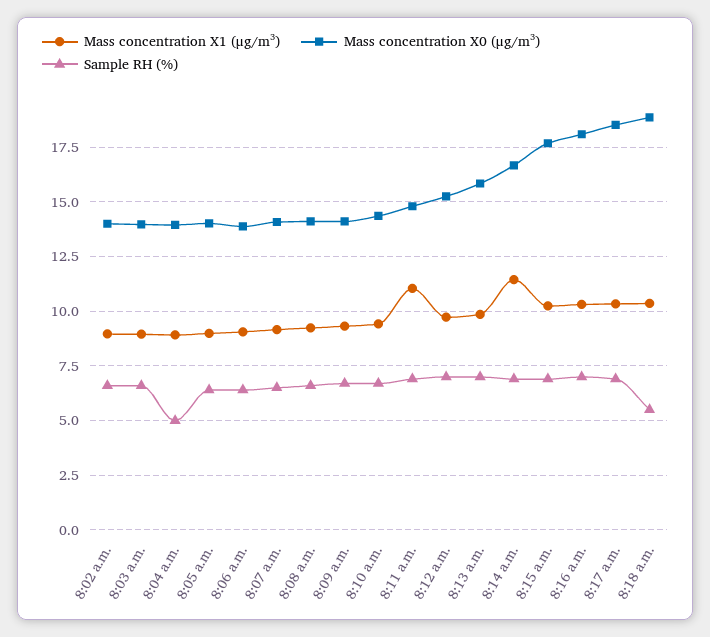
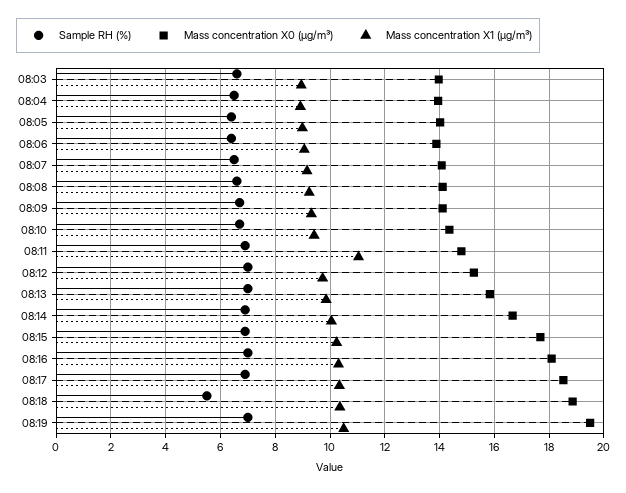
Mass concentration X1 (μg/m³), 8:02 a.m.: 9 -> none
Mass concentration X0 (μg/m³), 8:02 a.m.: 14 -> none
Sample RH (%), 8:02 a.m.: 6.5 -> none
Sample RH (%), 8:04 a.m.: 5 -> 6.5
Mass concentration X1 (μg/m³), 8:14 a.m.: 11.5 -> 10
Sample RH (%), 08:19: none -> 7
Mass concentration X0 (μg/m³), 08:19: none -> 19.5
Mass concentration X1 (μg/m³), 08:19: none -> 10.5

